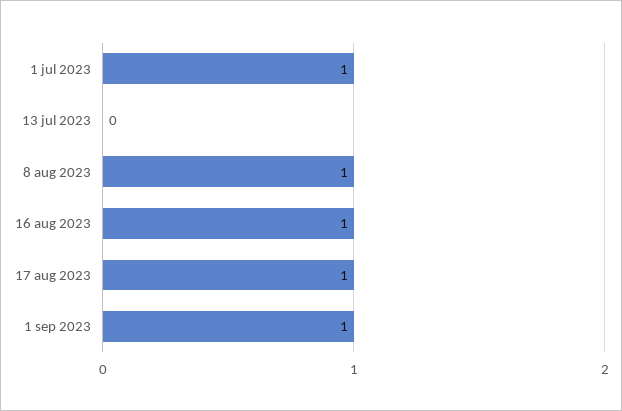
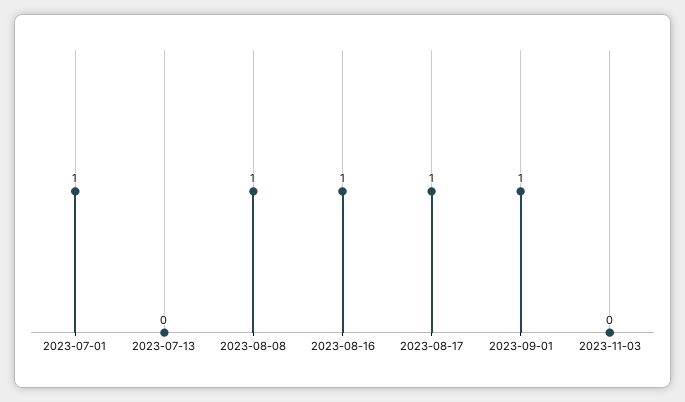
2023-11-03: none -> 0

